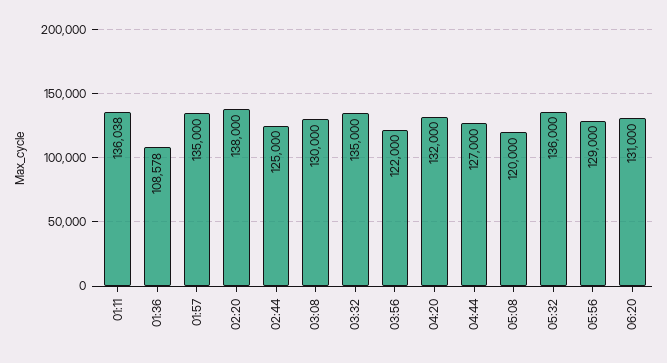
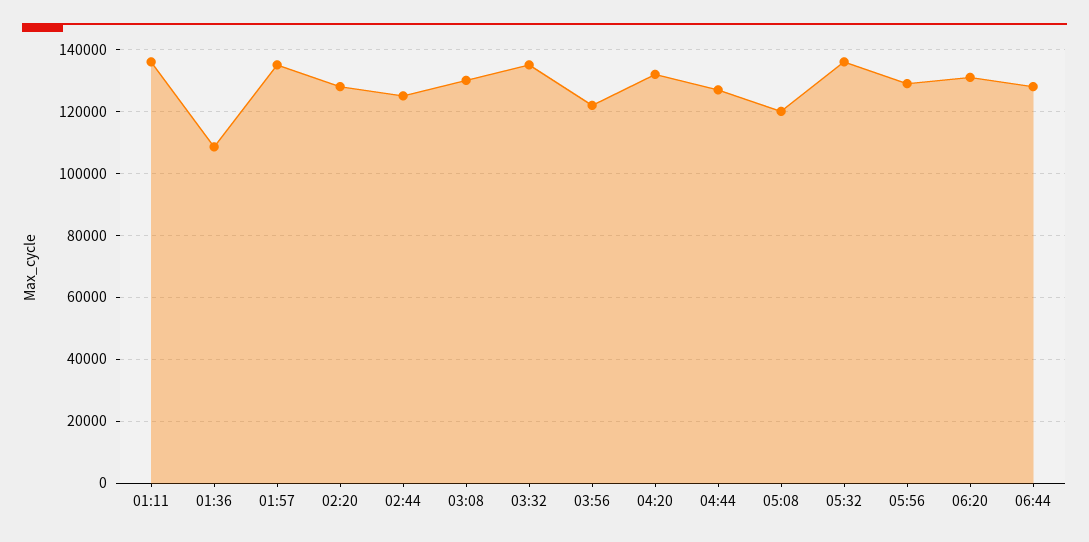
02:20: 138000 -> 128000
06:44: none -> 128000

